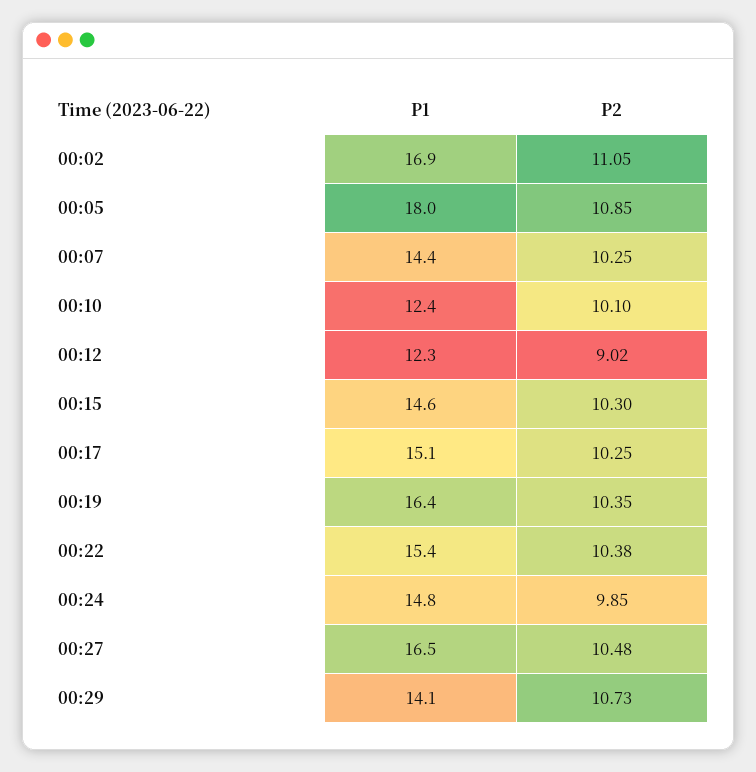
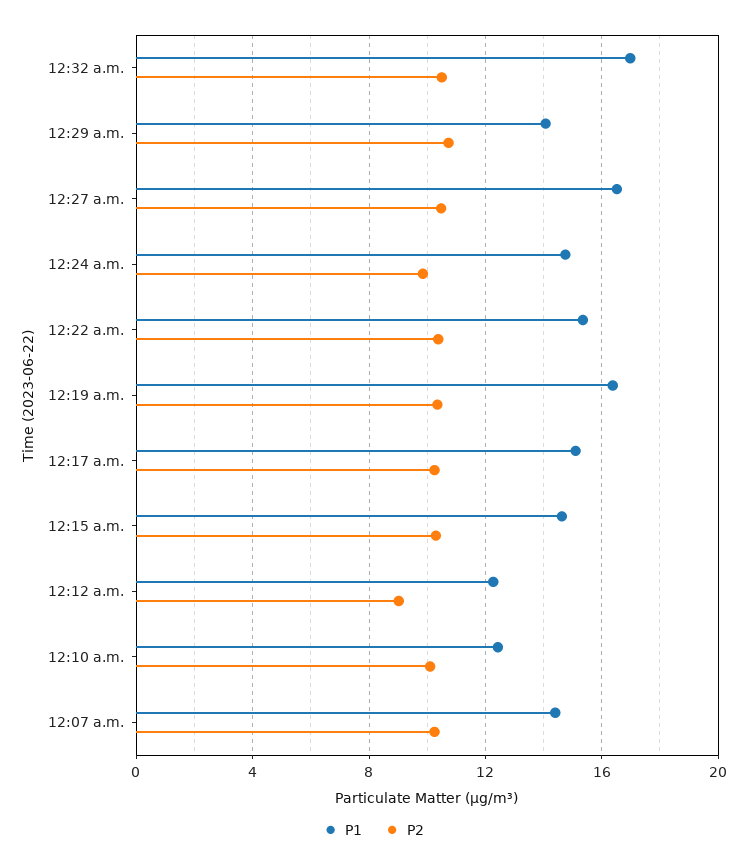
P1, 00:02: 16.9 -> none
P2, 00:02: 11.05 -> none
P1, 00:05: 18 -> none
P2, 00:05: 10.85 -> none
P1, 12:32 a.m.: none -> 17
P2, 12:32 a.m.: none -> 10.5

